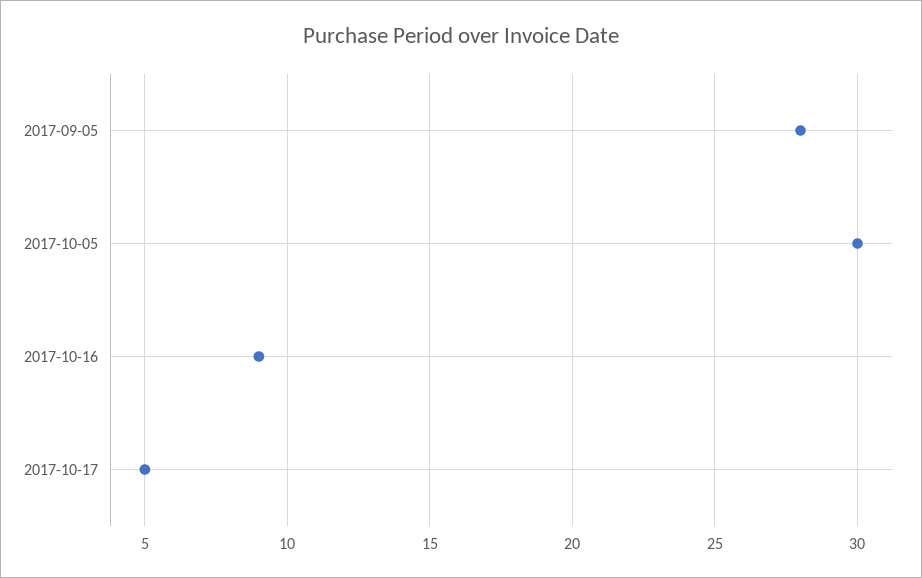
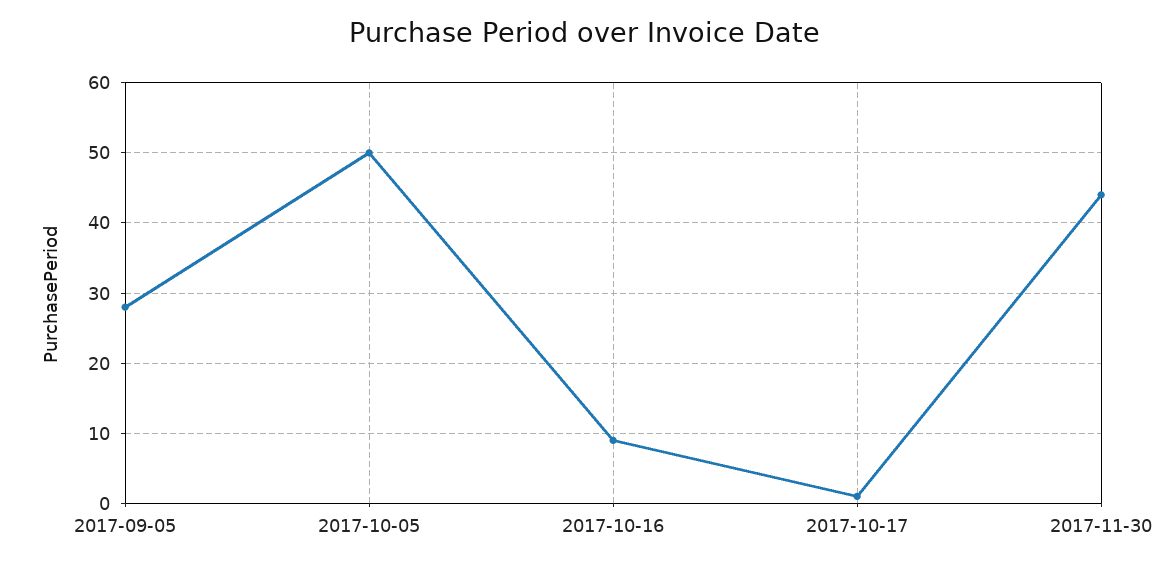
2017-10-05: 30 -> 50
2017-10-17: 5 -> 1
2017-11-30: none -> 44

